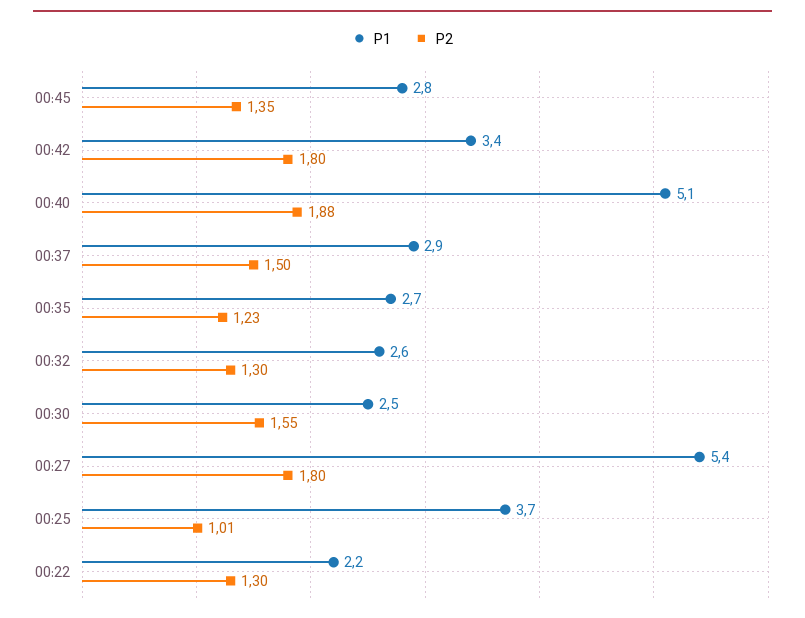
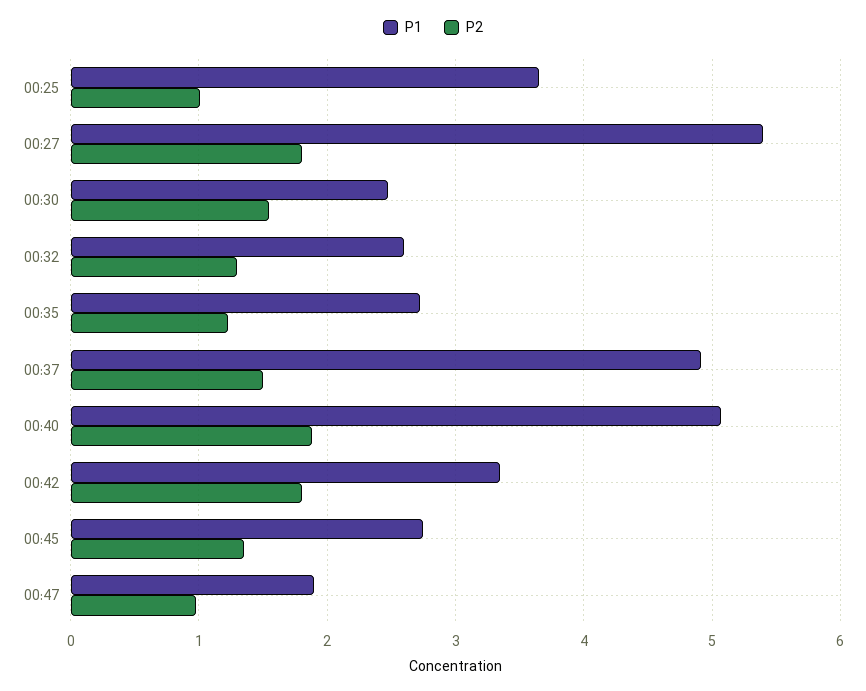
P1, 00:37: 2.9 -> 4.9
P1, 00:22: 2.2 -> none
P2, 00:22: 1.3 -> none
P1, 00:47: none -> 1.9
P2, 00:47: none -> 1

